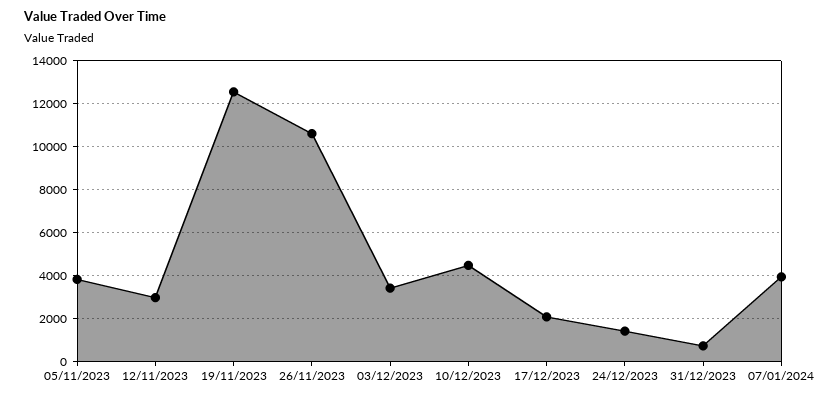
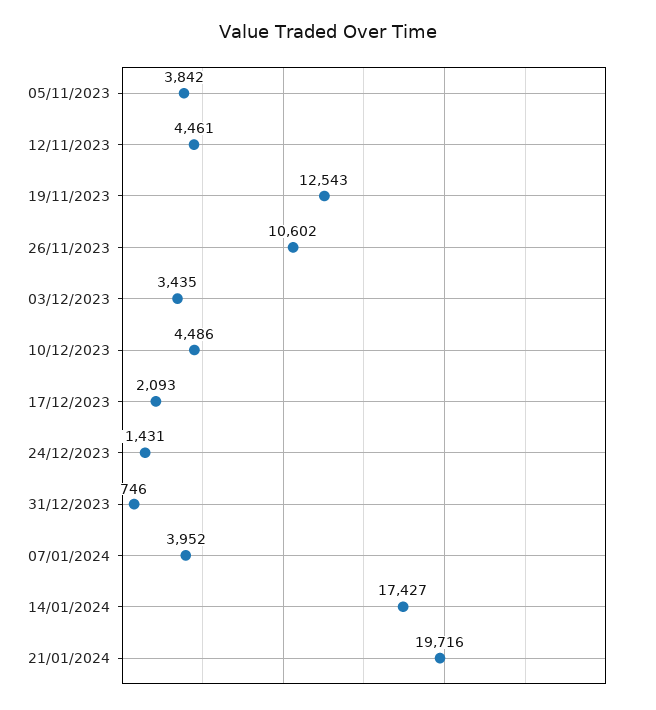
12/11/2023: 3000 -> 4461
14/01/2024: none -> 17427
21/01/2024: none -> 19716

